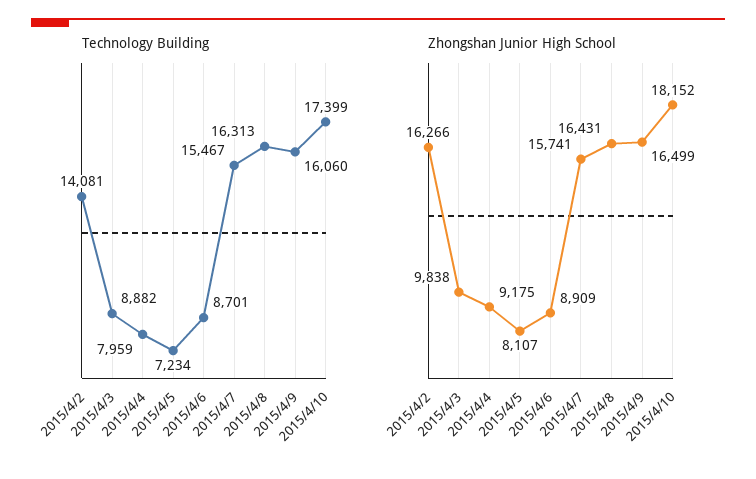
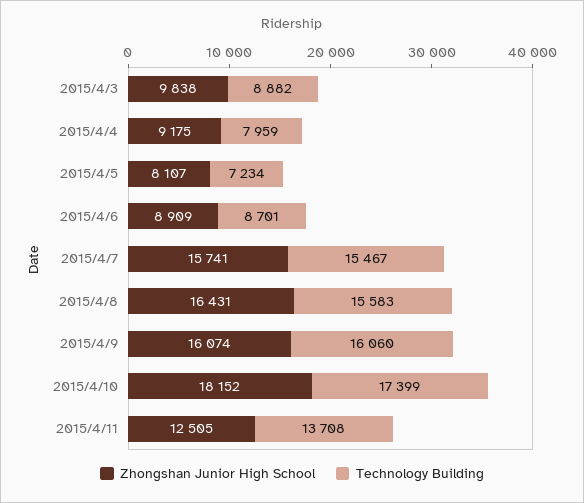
Technology Building, 2015/4/2: 14081 -> none
Technology Building, 2015/4/8: 16313 -> 15583
Zhongshan Junior High School, 2015/4/2: 16266 -> none
Zhongshan Junior High School, 2015/4/9: 16499 -> 16074
Zhongshan Junior High School, 2015/4/11: none -> 12505
Technology Building, 2015/4/11: none -> 13708

